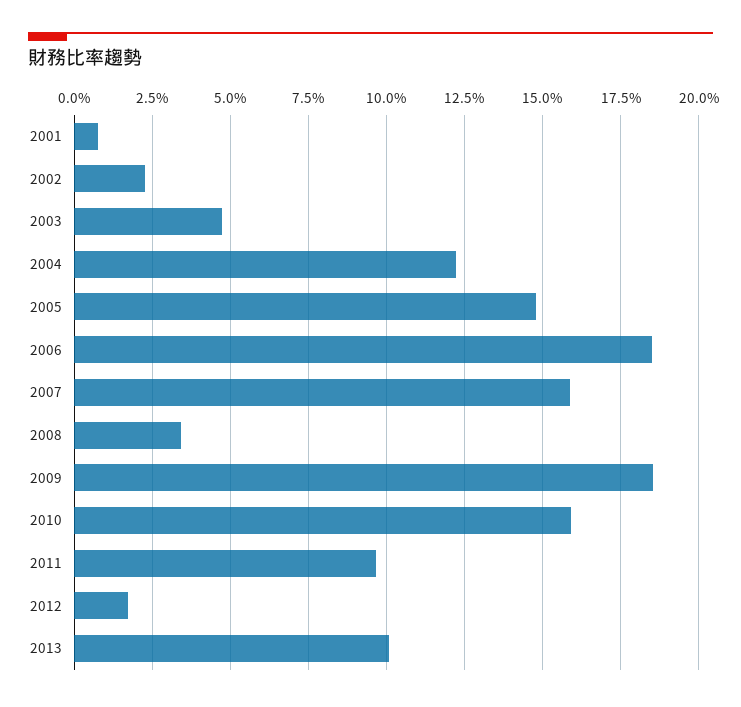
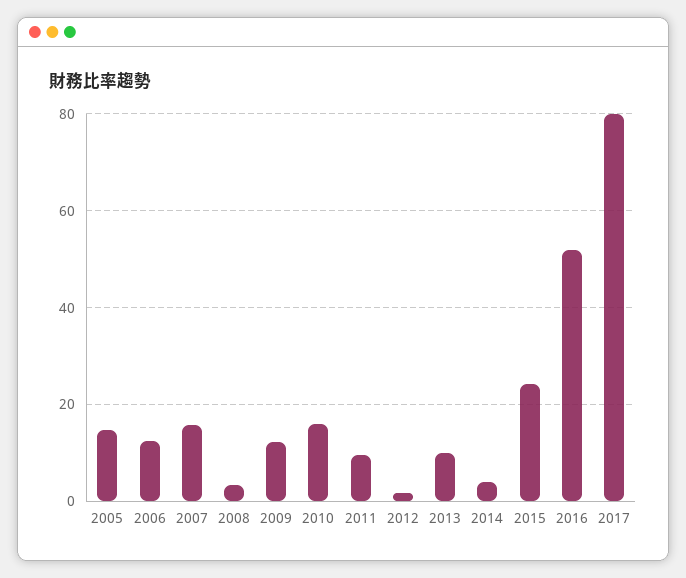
2001: 0.75 -> none
2002: 2.25 -> none
2003: 4.75 -> none
2004: 12.25 -> none
2006: 18.5 -> 12
2009: 18.5 -> 12
2014: none -> 4
2015: none -> 24
2016: none -> 52
2017: none -> 80

